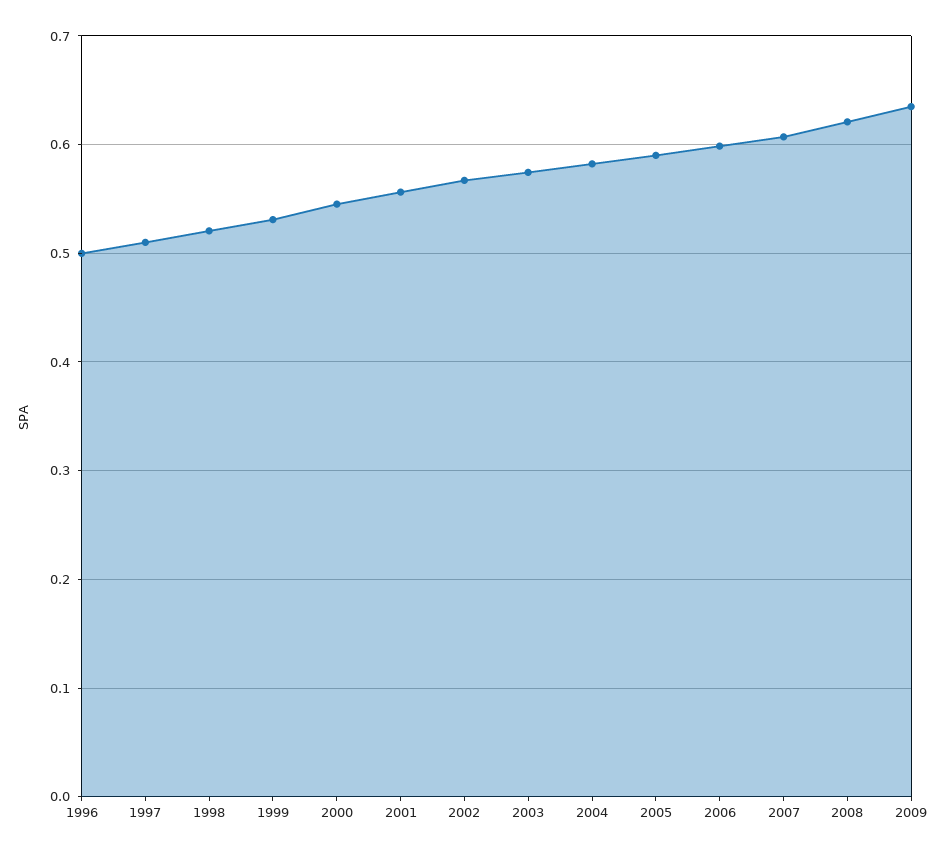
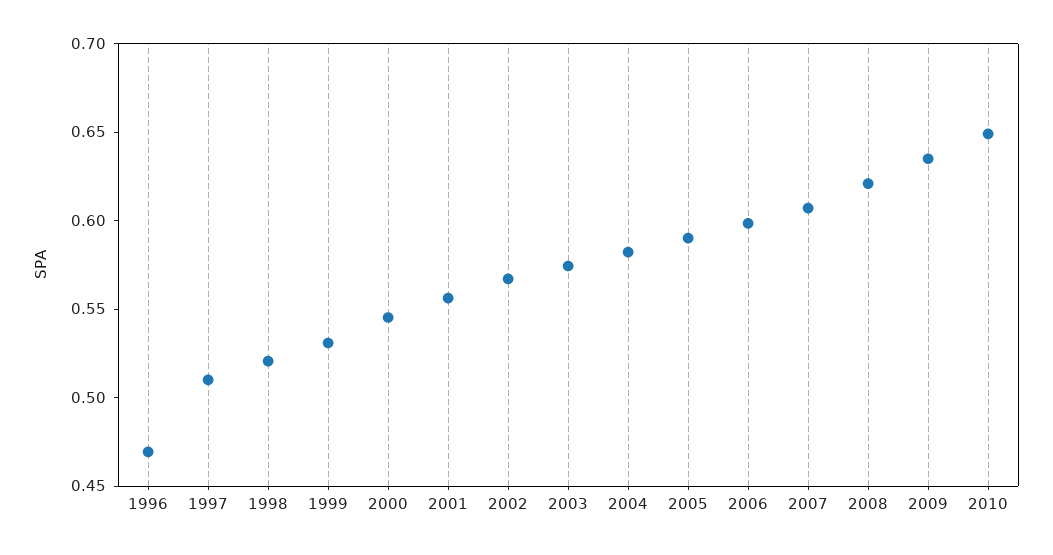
1996: 0.5 -> 0.47
2010: none -> 0.65

